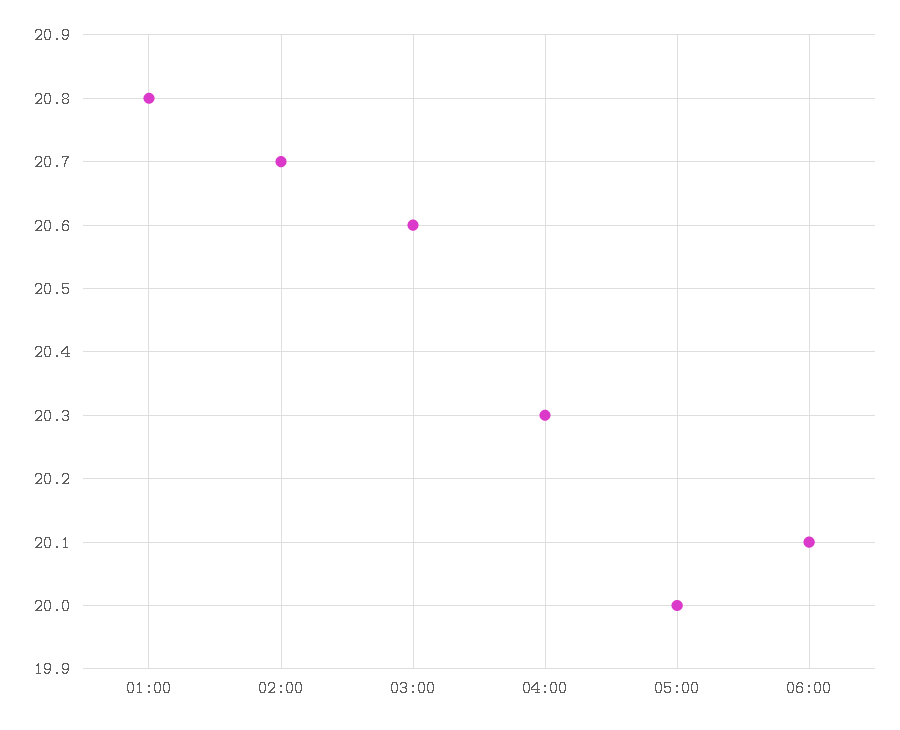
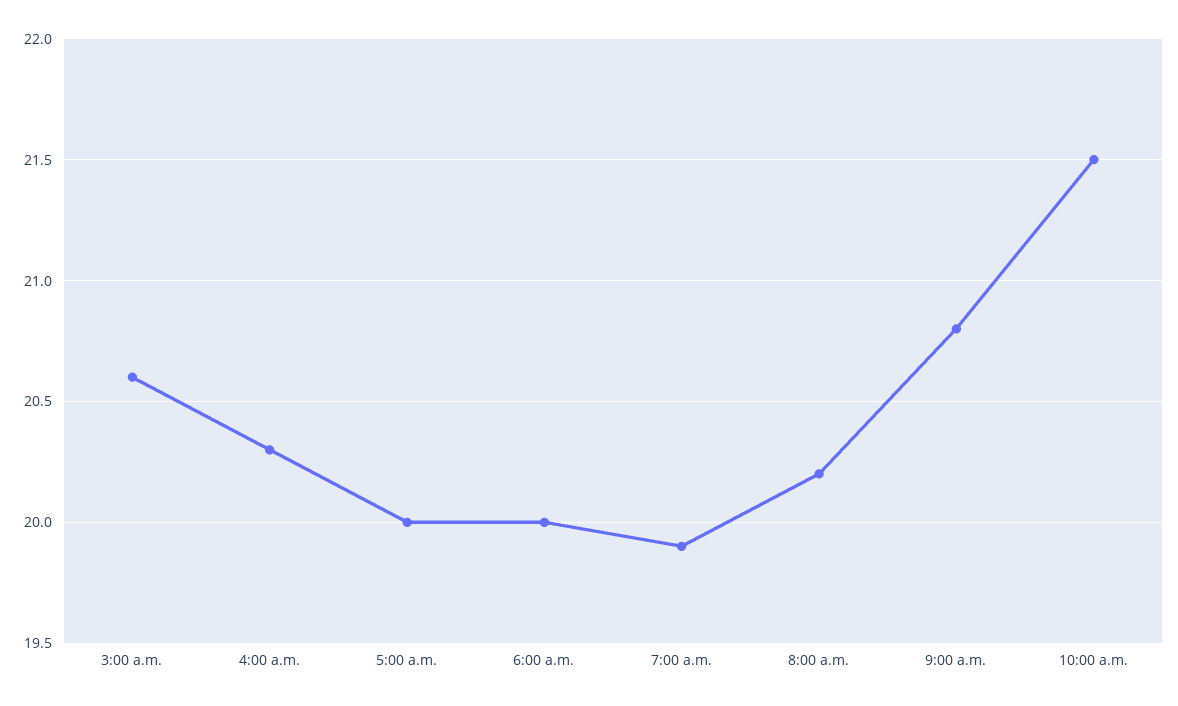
01:00: 20.8 -> none
02:00: 20.7 -> none
06:00: 20.1 -> 20
7:00 a.m.: none -> 19.9
8:00 a.m.: none -> 20.2
9:00 a.m.: none -> 20.8
10:00 a.m.: none -> 21.5

